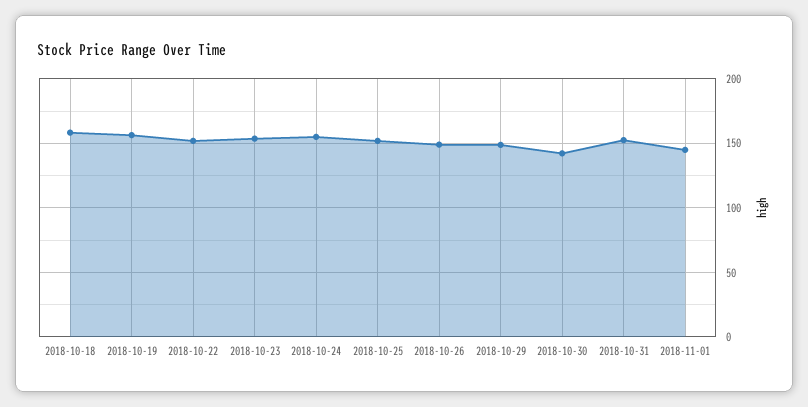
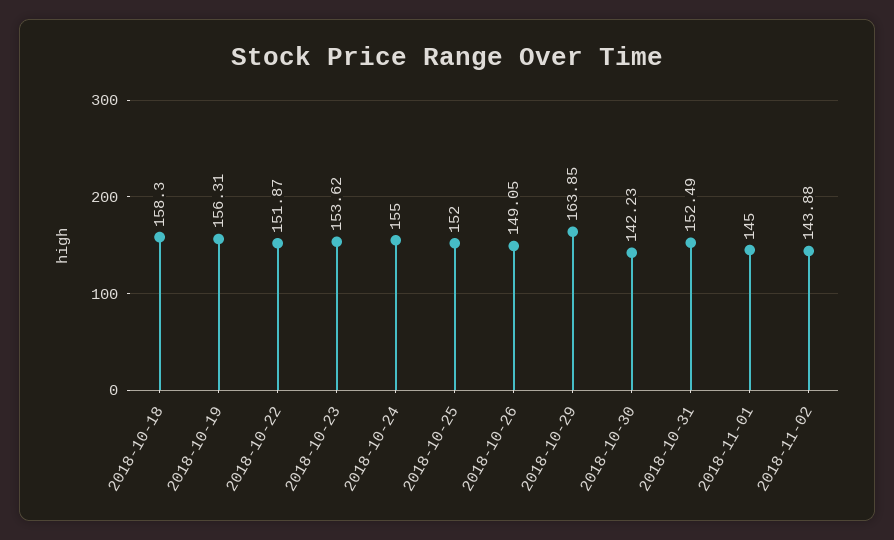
2018-10-29: 150 -> 163.85
2018-11-02: none -> 143.88

